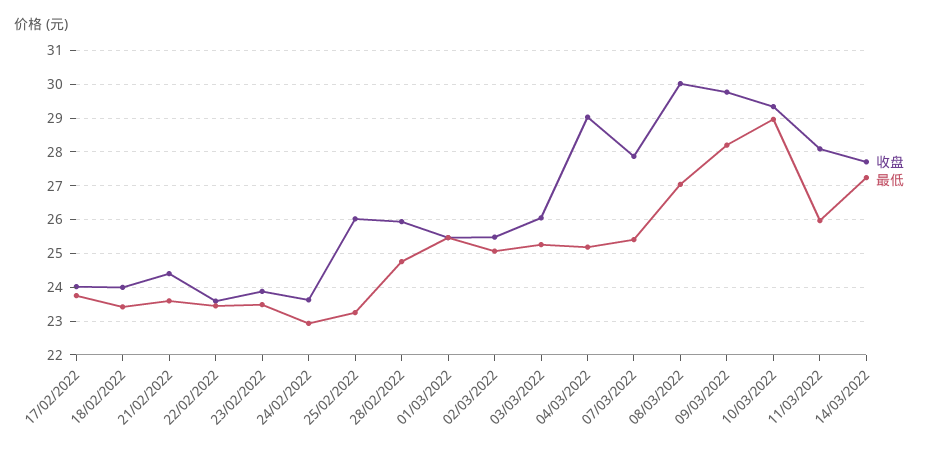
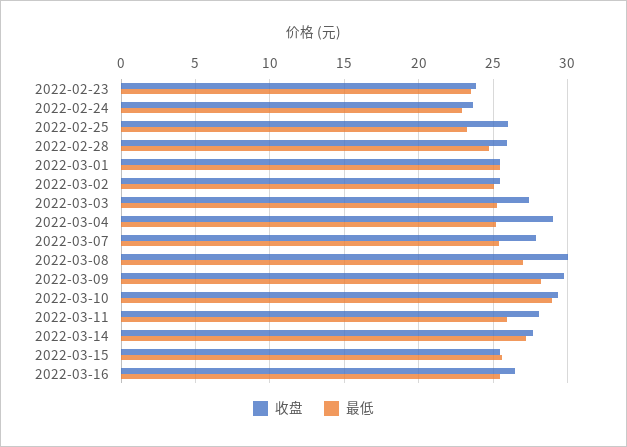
收盘, 17/02/2022: 24 -> none
最低, 17/02/2022: 23.8 -> none
收盘, 18/02/2022: 24 -> none
最低, 18/02/2022: 23.4 -> none
收盘, 21/02/2022: 24.4 -> none
最低, 21/02/2022: 23.6 -> none
收盘, 22/02/2022: 23.6 -> none
最低, 22/02/2022: 23.4 -> none
收盘, 03/03/2022: 26 -> 27.5
收盘, 2022-03-15: none -> 25.5
最低, 2022-03-15: none -> 25.5
收盘, 2022-03-16: none -> 26.5
最低, 2022-03-16: none -> 25.5

